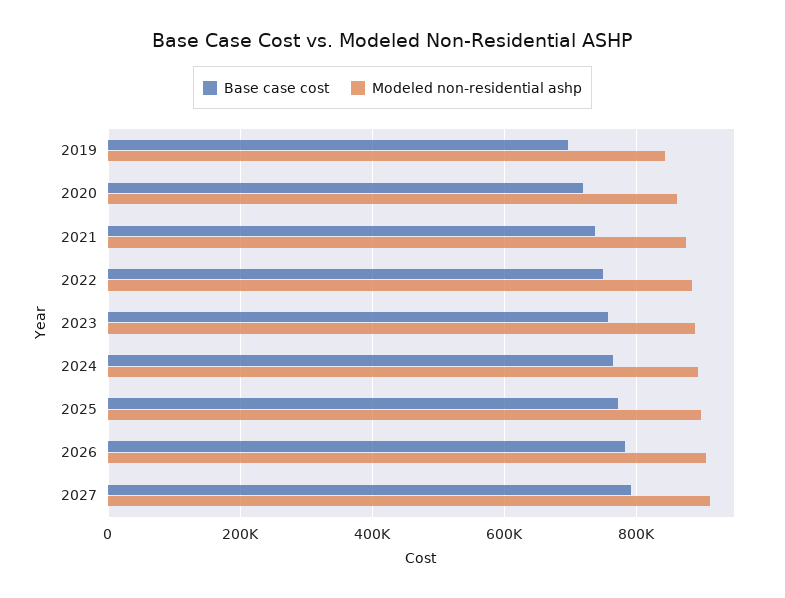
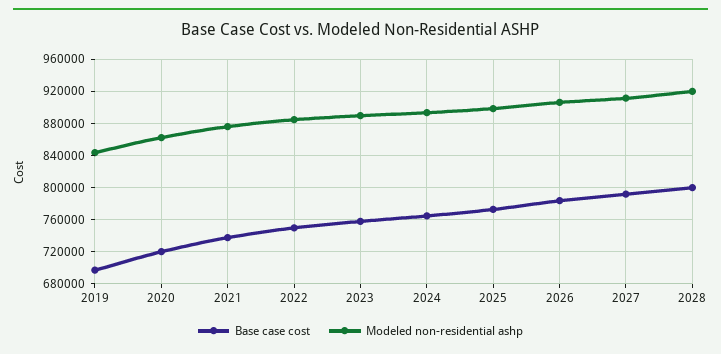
Base case cost, 2028: none -> 800000
Modeled non-residential ashp, 2028: none -> 920000

